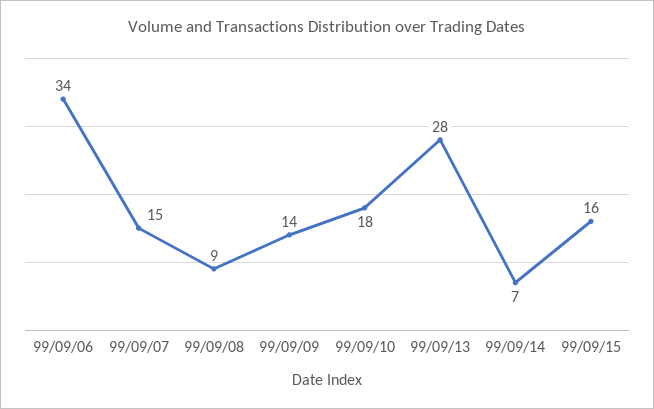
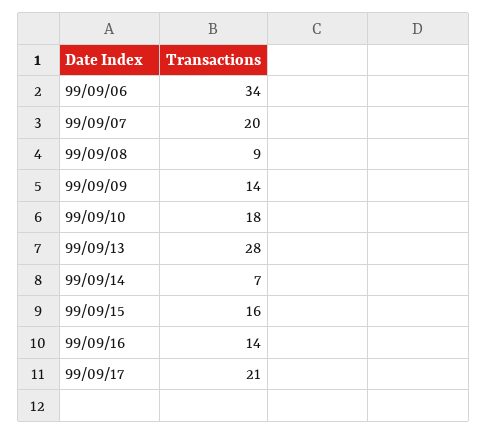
99/09/07: 15 -> 20
99/09/16: none -> 14
99/09/17: none -> 21

